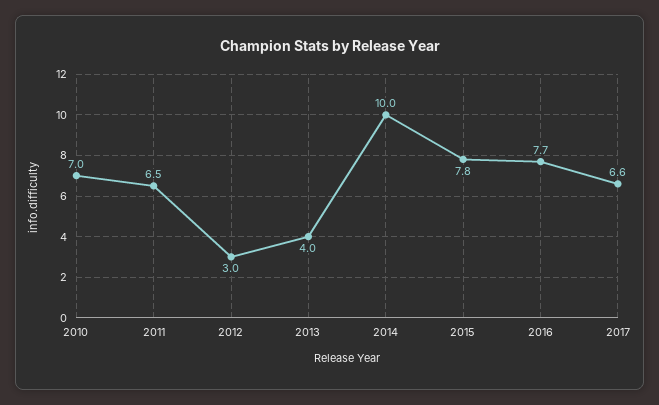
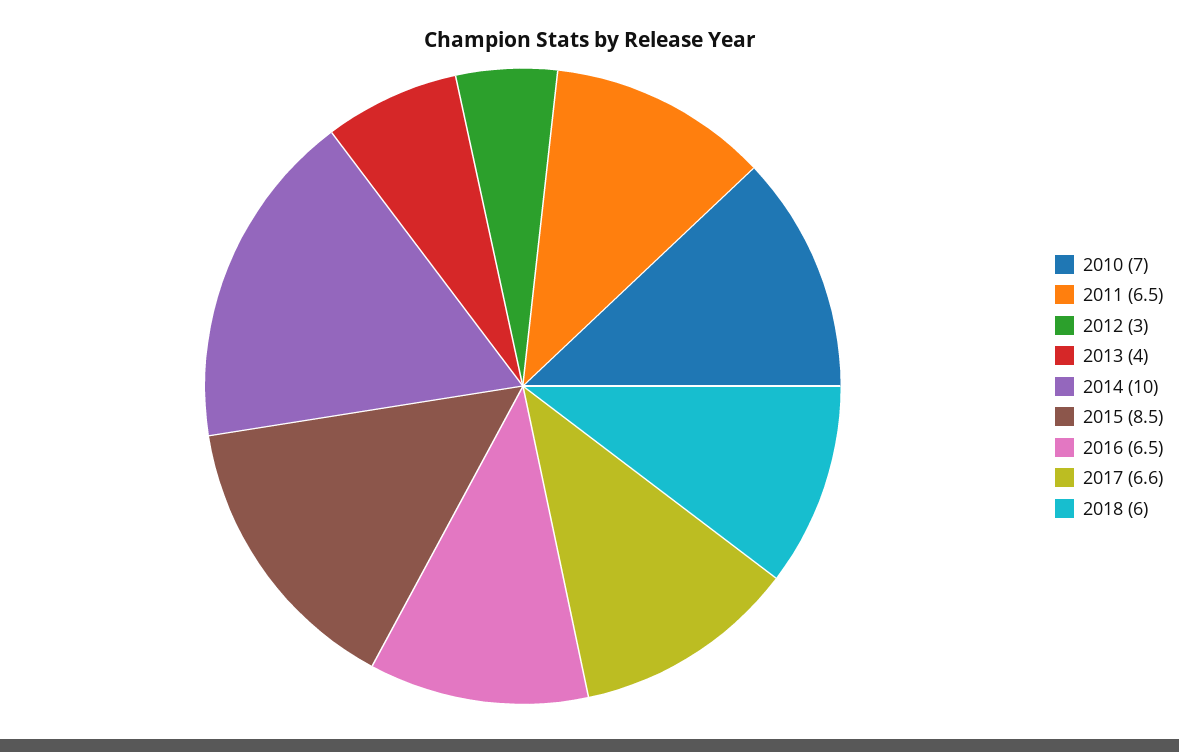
2015: 7.8 -> 8.5
2016: 7.7 -> 6.5
2018: none -> 6

